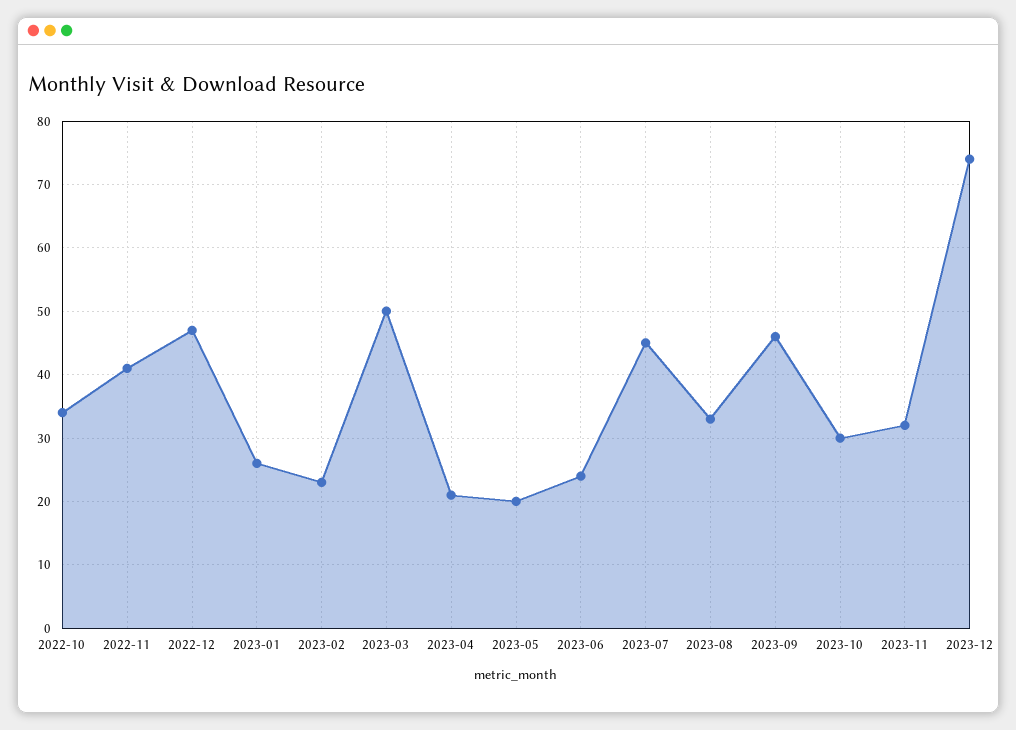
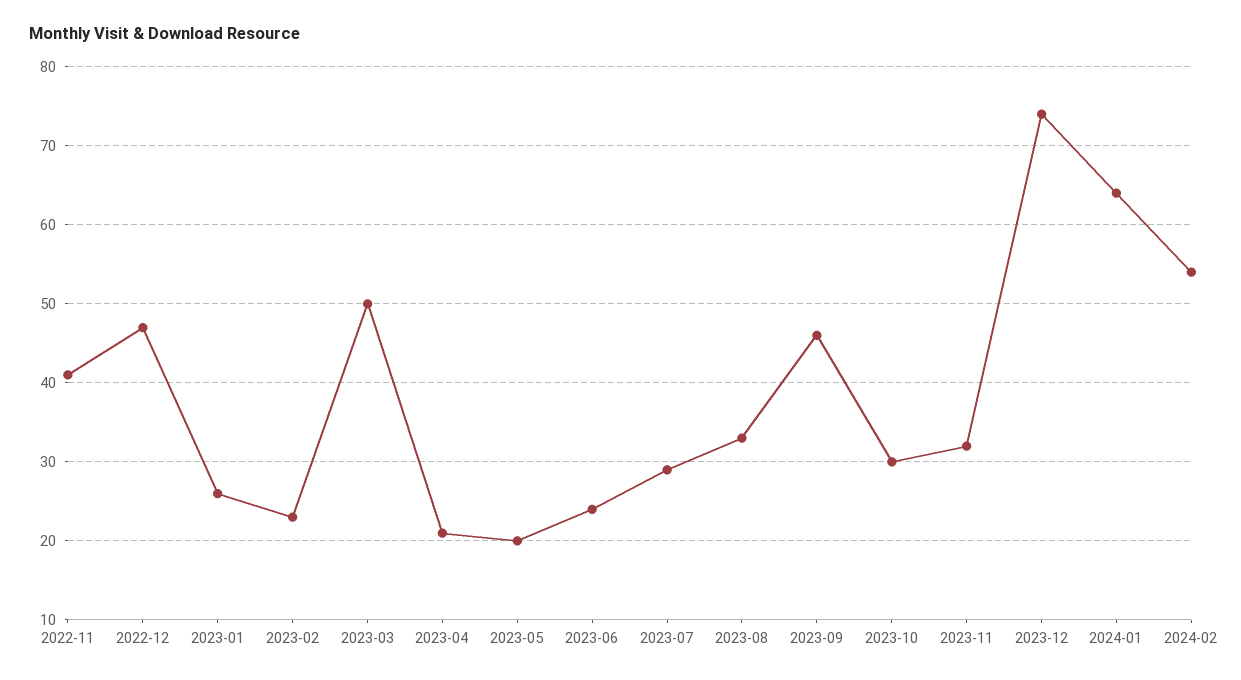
2022-10: 34 -> none
2023-07: 45 -> 29
2024-01: none -> 64
2024-02: none -> 54

